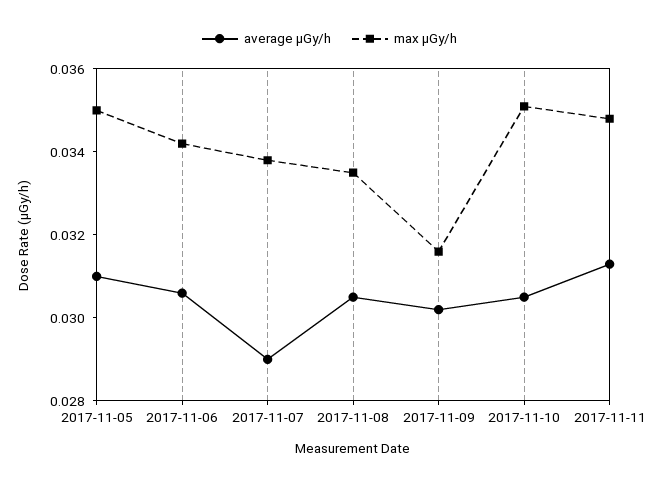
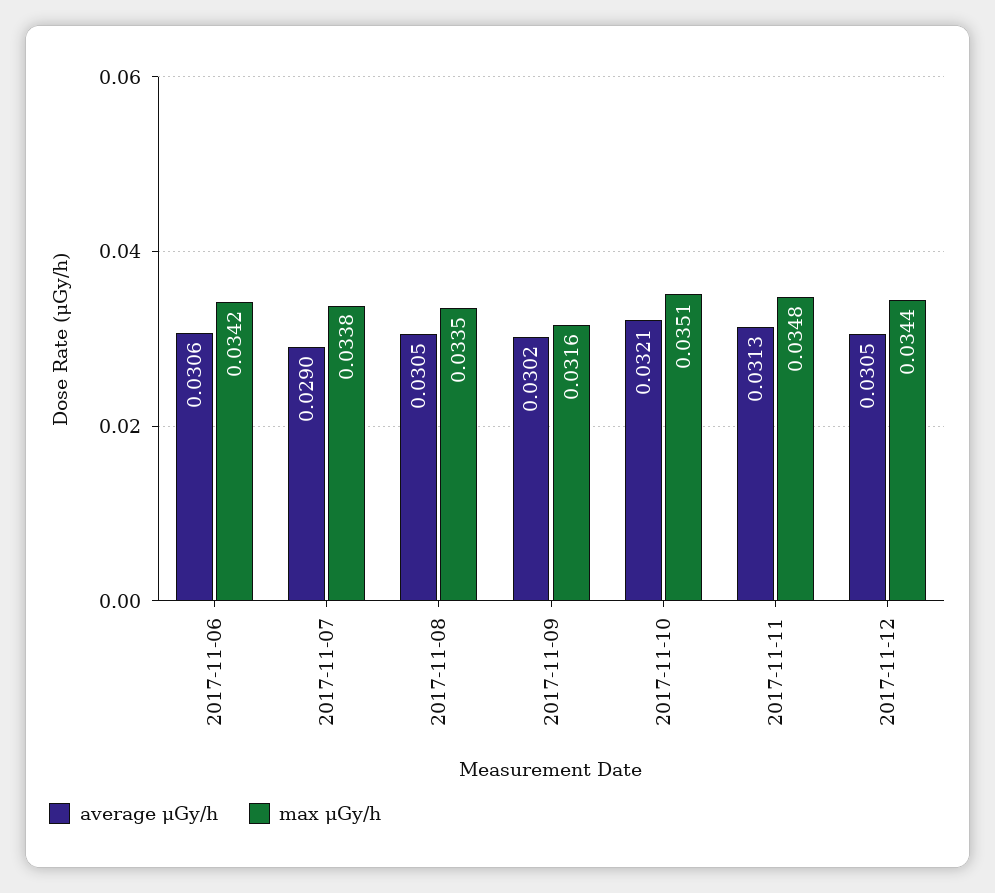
average μGy/h, 2017-11-05: 0.031 -> none
max μGy/h, 2017-11-05: 0.035 -> none
average μGy/h, 2017-11-10: 0.0305 -> 0.0321
average μGy/h, 2017-11-12: none -> 0.0305
max μGy/h, 2017-11-12: none -> 0.0344

